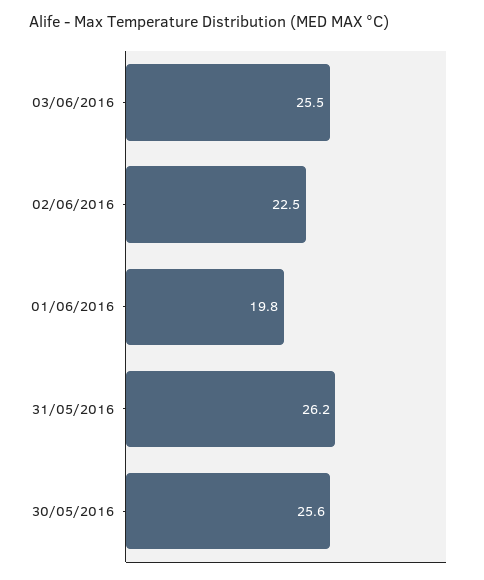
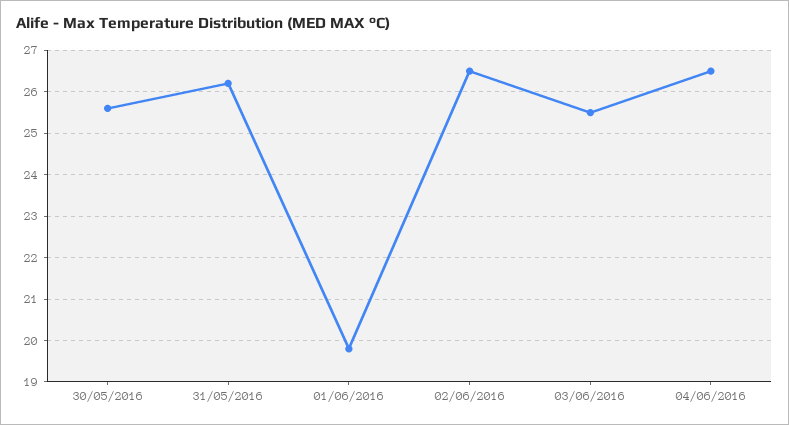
02/06/2016: 22.5 -> 26.5
04/06/2016: none -> 26.5

